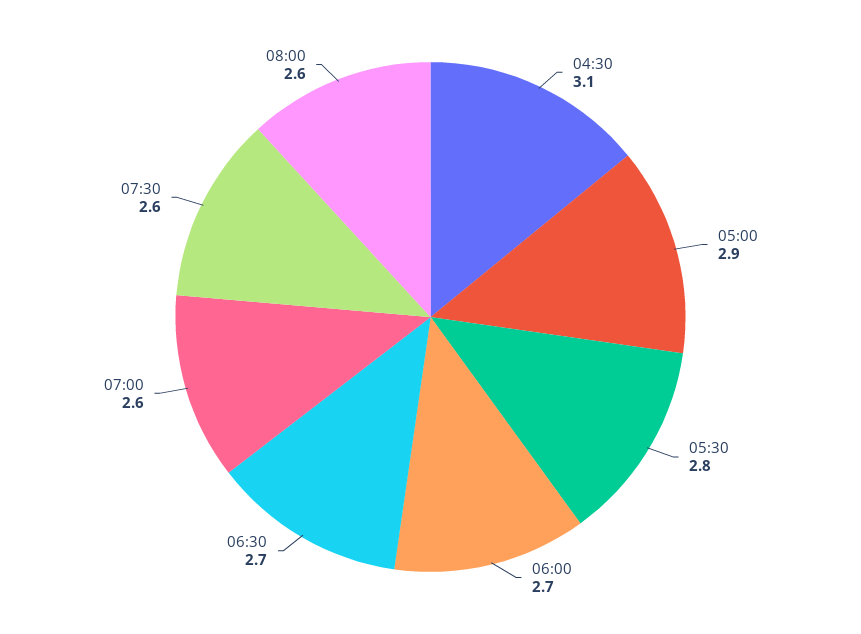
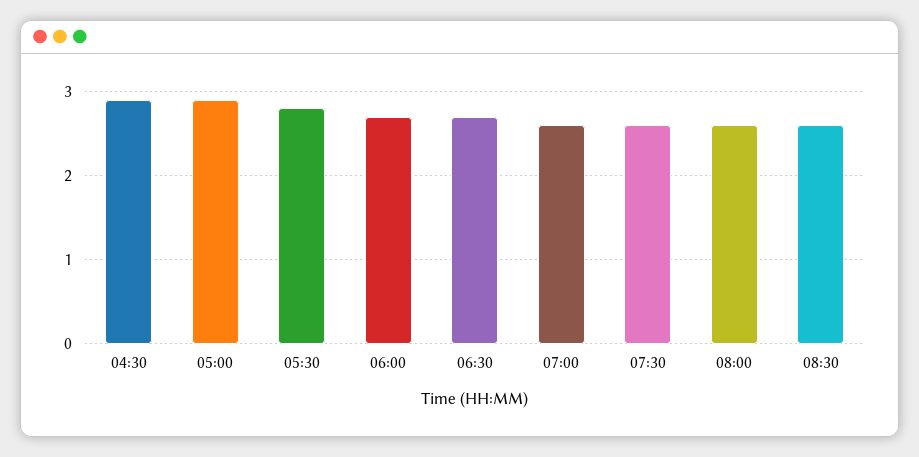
04:30: 3.1 -> 2.9
08:30: none -> 2.6

